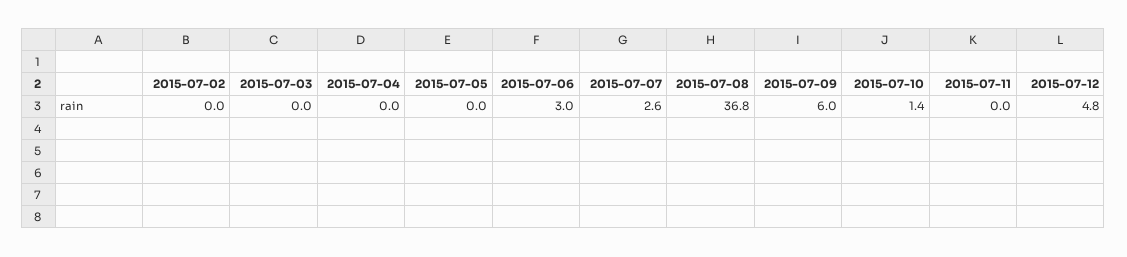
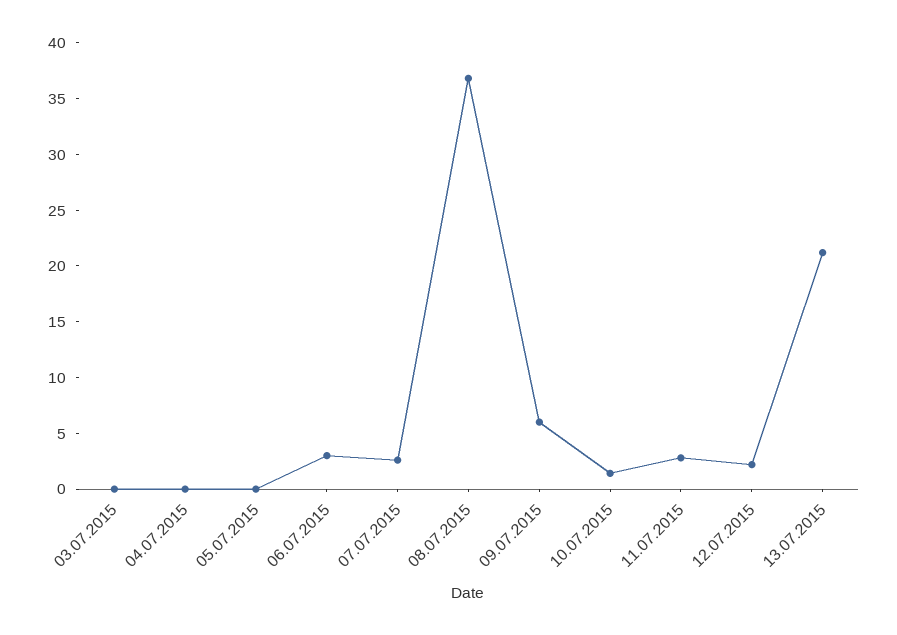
2015-07-02: 0 -> none
2015-07-11: 0 -> 3
2015-07-12: 4.8 -> 2
13.07.2015: none -> 21

